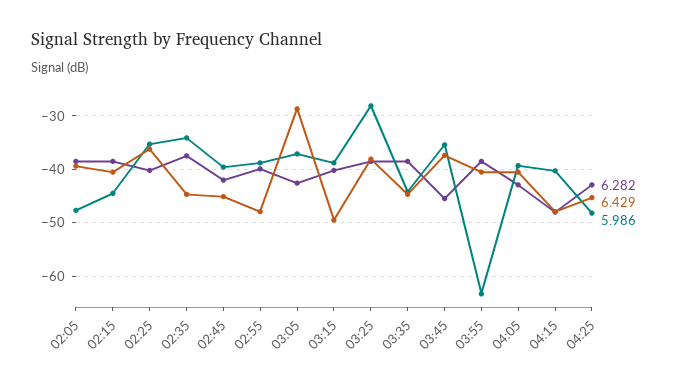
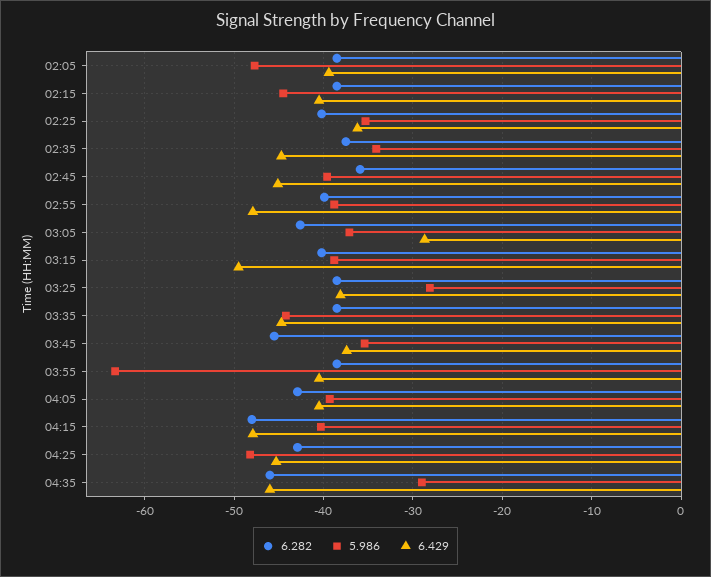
6.282, 02:45: -42 -> -36
6.282, 04:35: none -> -46
5.986, 04:35: none -> -29
6.429, 04:35: none -> -46

